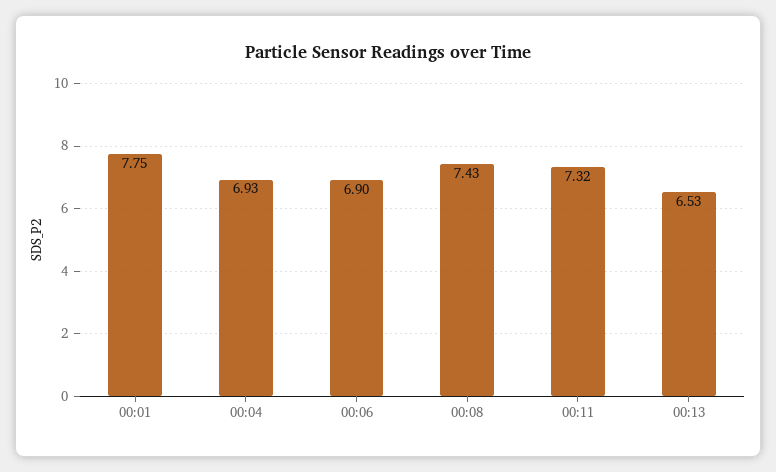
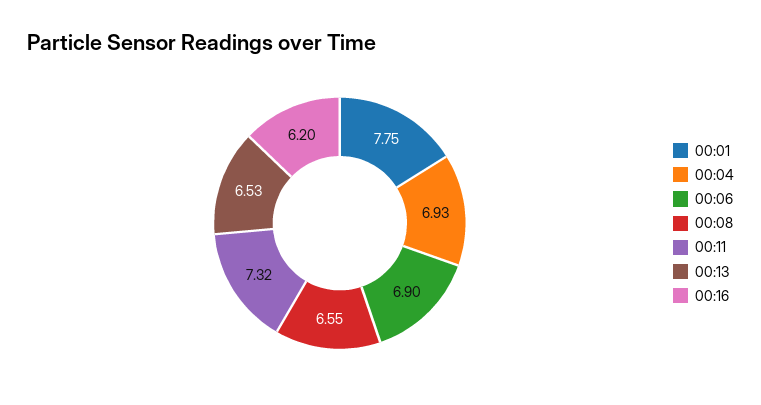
00:08: 7.43 -> 6.55
00:16: none -> 6.2

